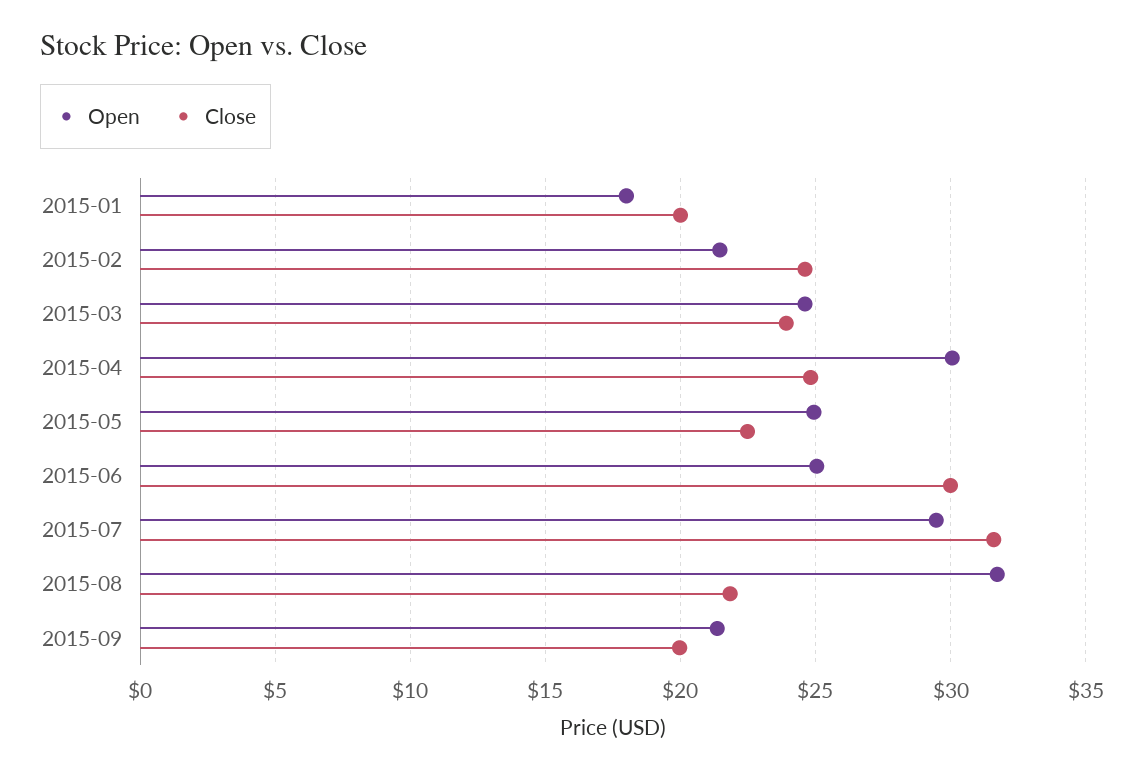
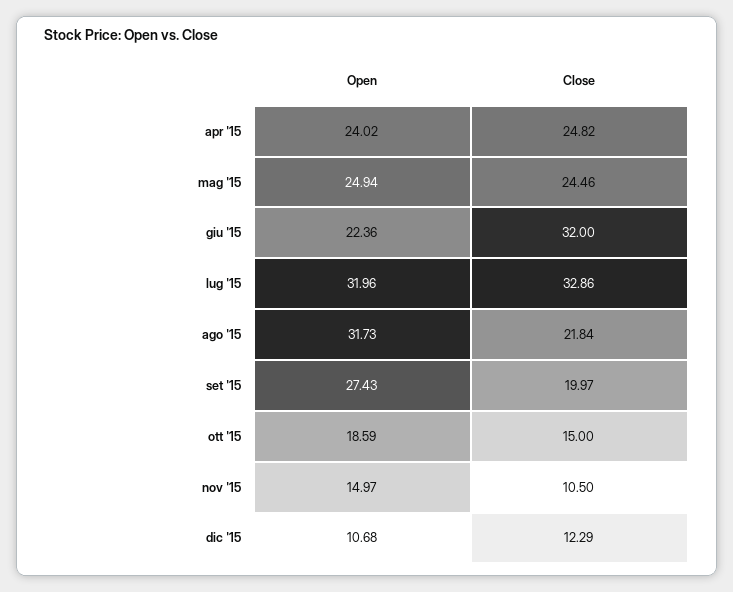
Open, 2015-01: 18 -> none
Close, 2015-01: 20 -> none
Open, 2015-02: 21.5 -> none
Close, 2015-02: 24.5 -> none
Open, 2015-03: 24.5 -> none
Close, 2015-03: 24 -> none
Open, 2015-04: 30 -> 24.02
Close, 2015-05: 22.5 -> 24.46
Open, 2015-06: 25 -> 22.36
Close, 2015-06: 30 -> 32
Open, 2015-07: 29.5 -> 31.96
Close, 2015-07: 31.5 -> 32.86
Open, 2015-09: 21.5 -> 27.43
Open, ott '15: none -> 18.59
Close, ott '15: none -> 15
Open, nov '15: none -> 14.97
Close, nov '15: none -> 10.5
Open, dic '15: none -> 10.68
Close, dic '15: none -> 12.29

